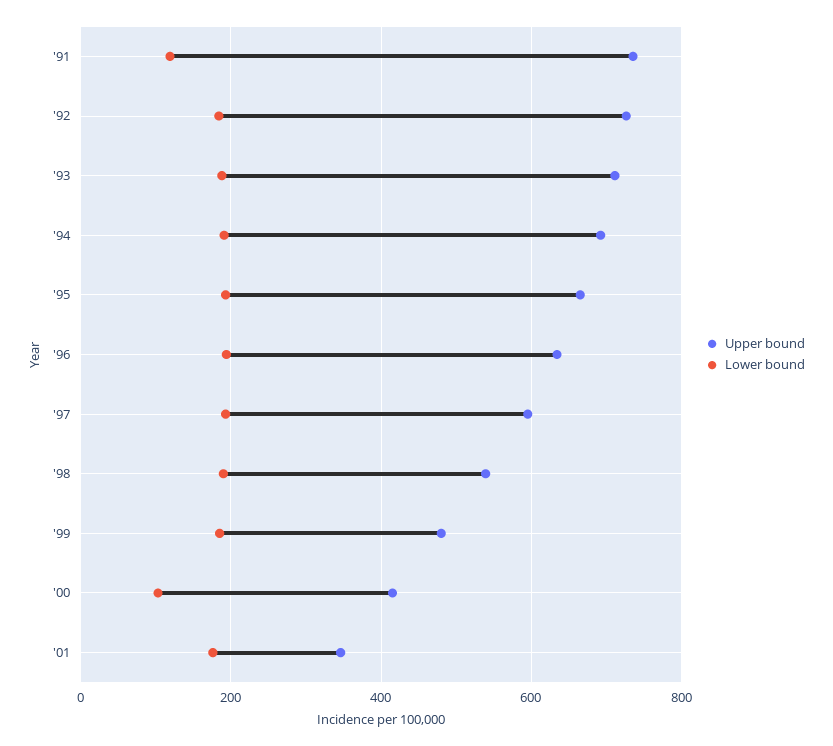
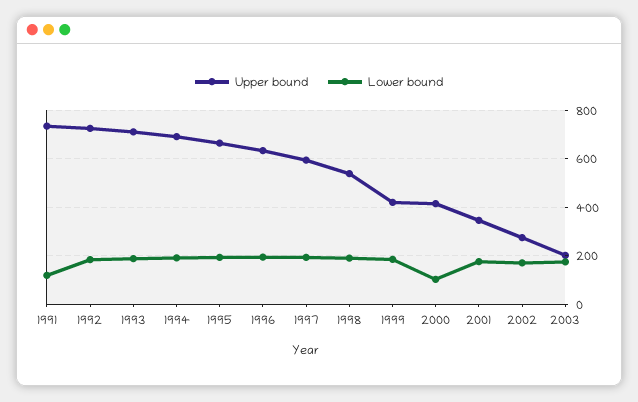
Upper bound, '99: 480 -> 425
Upper bound, 2002: none -> 275
Lower bound, 2002: none -> 175
Upper bound, 2003: none -> 200
Lower bound, 2003: none -> 175

